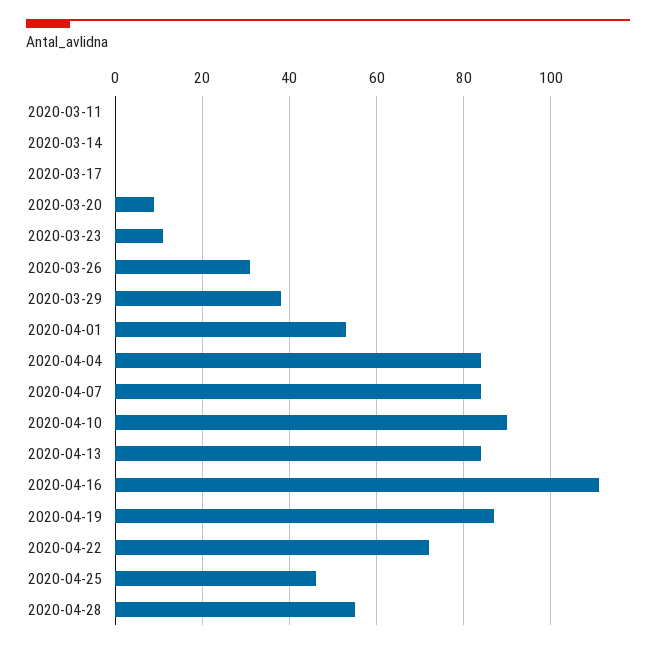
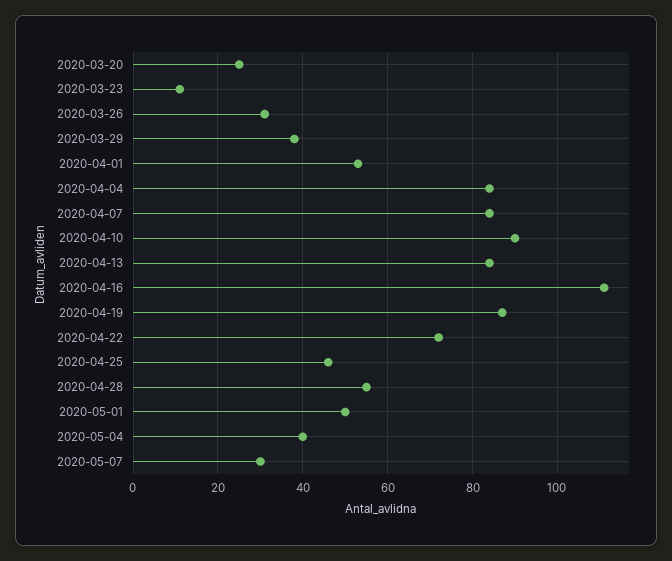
2020-03-11: 0 -> none
2020-03-14: 0 -> none
2020-03-17: 0 -> none
2020-03-20: 10 -> 25
2020-05-01: none -> 50
2020-05-04: none -> 40
2020-05-07: none -> 30

